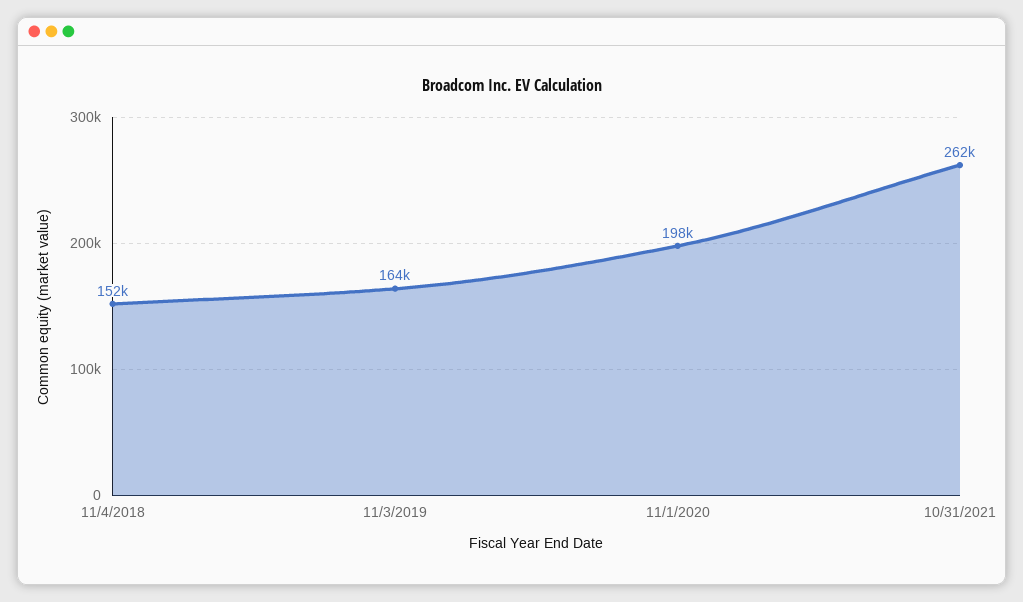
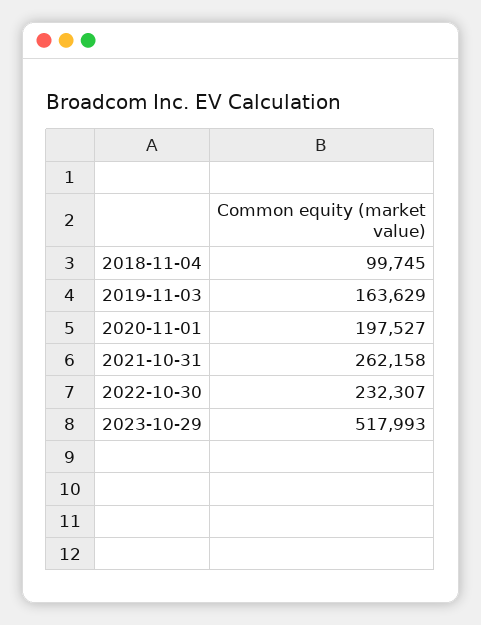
11/4/2018: 152000 -> 99745
2022-10-30: none -> 232307
2023-10-29: none -> 517993

